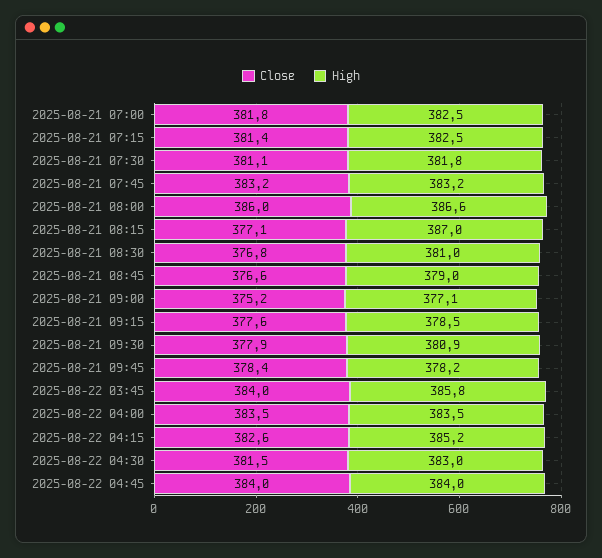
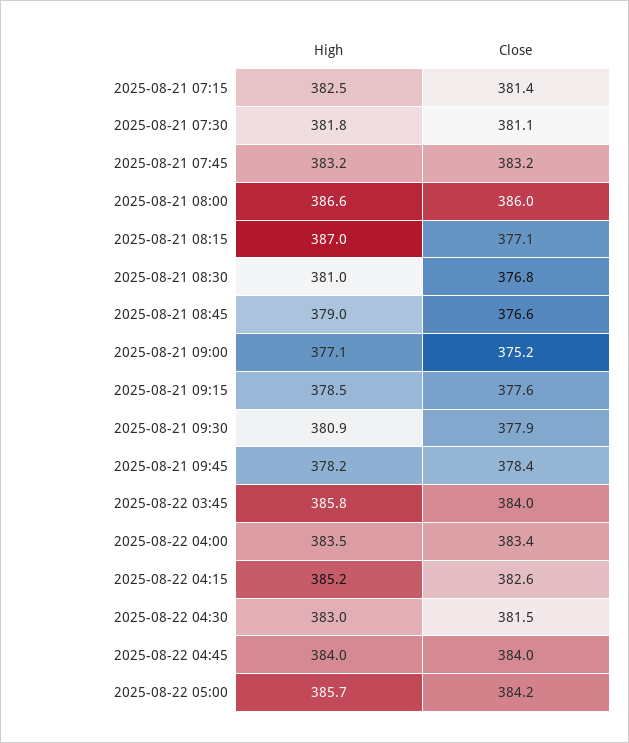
Close, 2025-08-21 07:00: 381.8 -> none
High, 2025-08-21 07:00: 382.5 -> none
Close, 2025-08-22 04:00: 383.5 -> 383.4
High, 2025-08-22 05:00: none -> 385.7
Close, 2025-08-22 05:00: none -> 384.2

